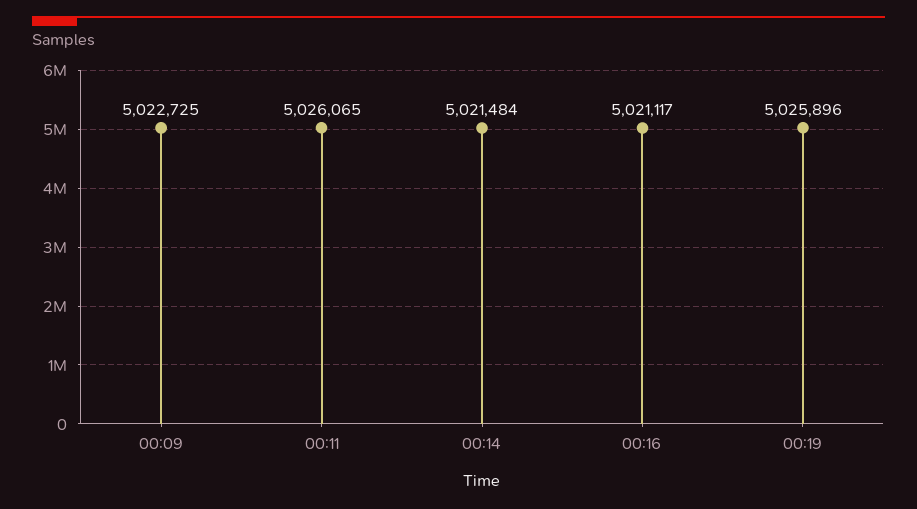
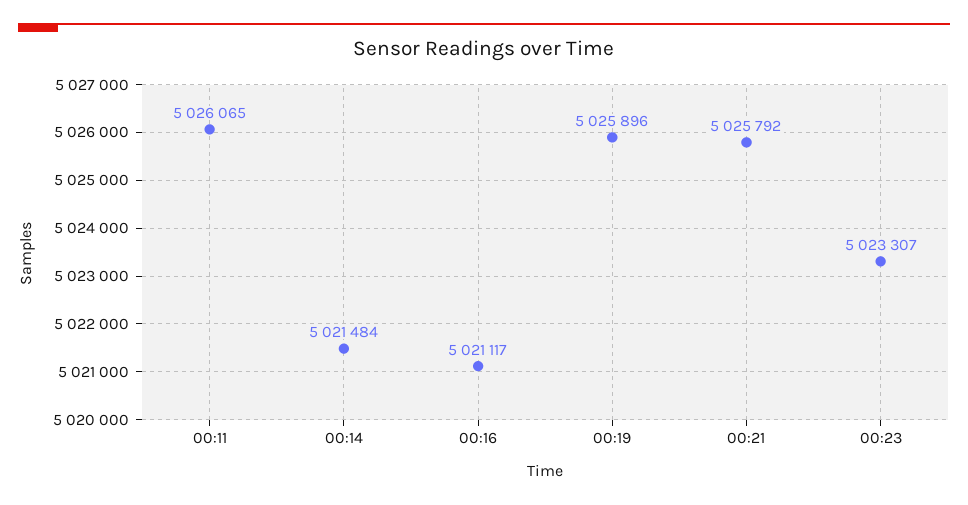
00:09: 5022725 -> none
00:21: none -> 5025792
00:23: none -> 5023307

